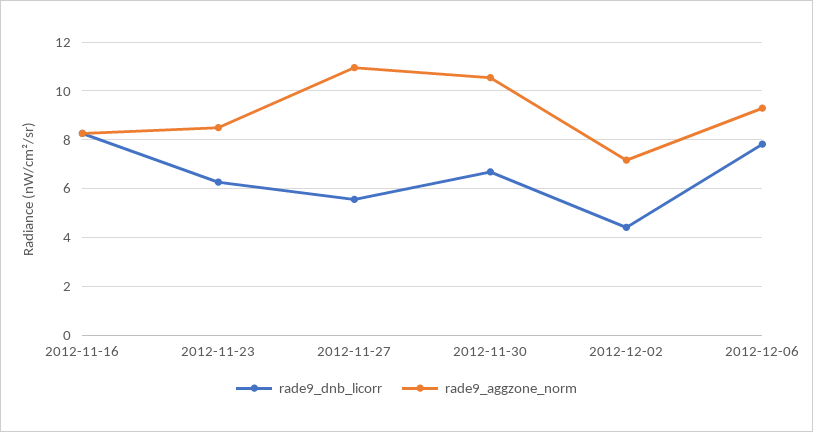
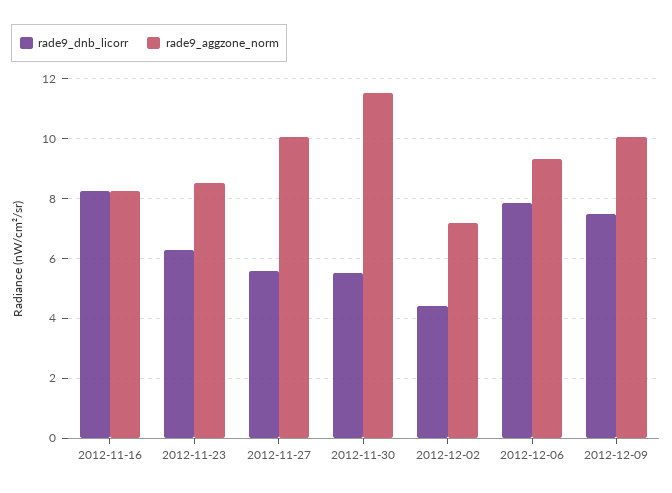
rade9_aggzone_norm, 2012-11-27: 11 -> 10
rade9_dnb_licorr, 2012-11-30: 6.75 -> 5.5
rade9_aggzone_norm, 2012-11-30: 10.5 -> 11.5
rade9_dnb_licorr, 2012-12-09: none -> 7.5
rade9_aggzone_norm, 2012-12-09: none -> 10

